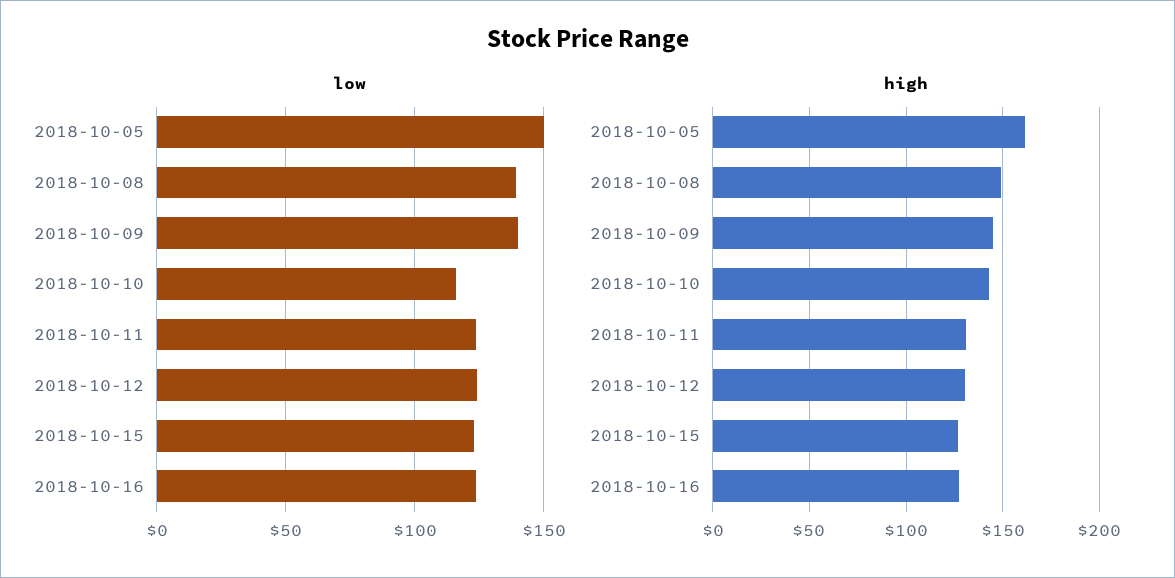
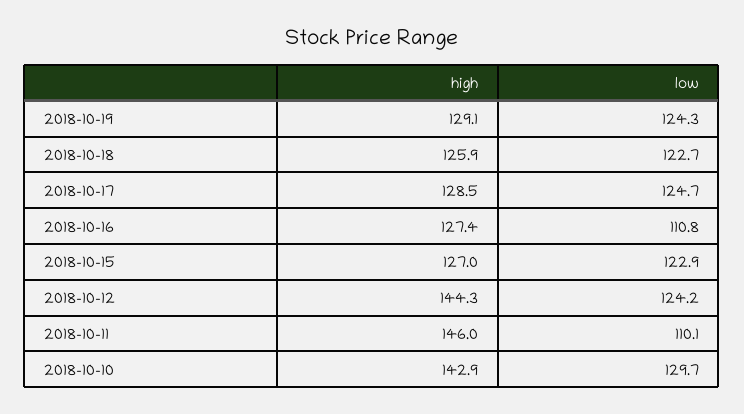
low, 2018-10-05: 150 -> none
low, 2018-10-08: 140 -> none
low, 2018-10-09: 140 -> none
low, 2018-10-10: 115 -> 129.7
low, 2018-10-11: 125 -> 110.1
low, 2018-10-16: 125 -> 110.8
high, 2018-10-05: 160 -> none
high, 2018-10-08: 150 -> none
high, 2018-10-09: 145 -> none
high, 2018-10-11: 130 -> 146
high, 2018-10-12: 130 -> 144.3
high, 2018-10-19: none -> 129.1
low, 2018-10-19: none -> 124.3
high, 2018-10-18: none -> 125.9
low, 2018-10-18: none -> 122.7
high, 2018-10-17: none -> 128.5
low, 2018-10-17: none -> 124.7

